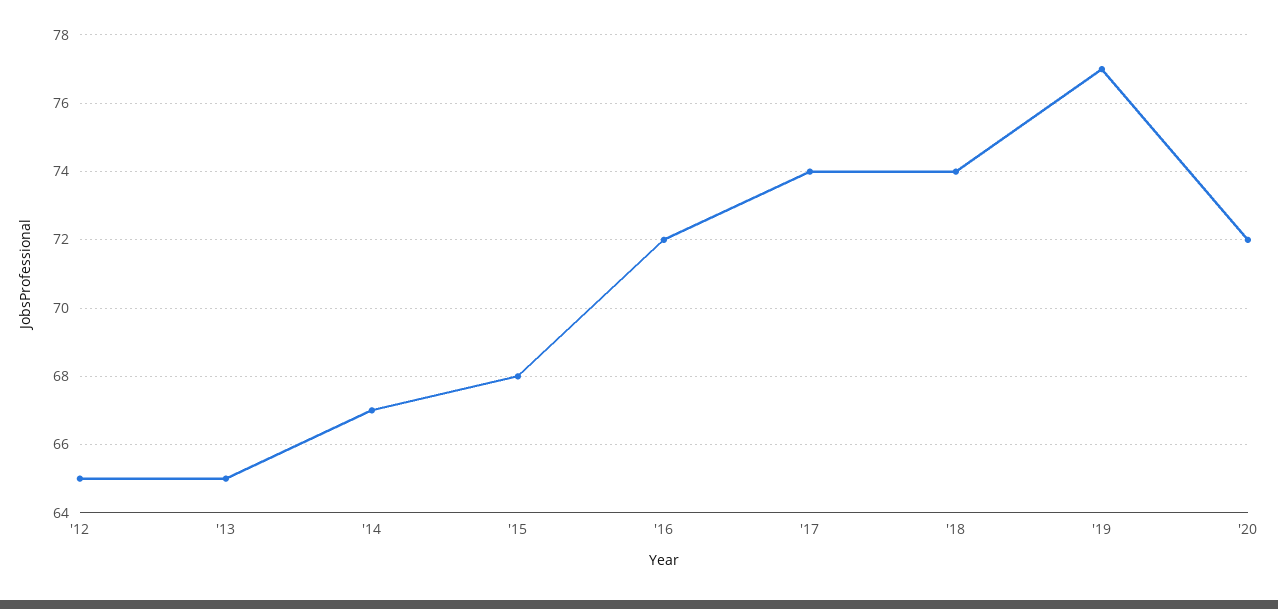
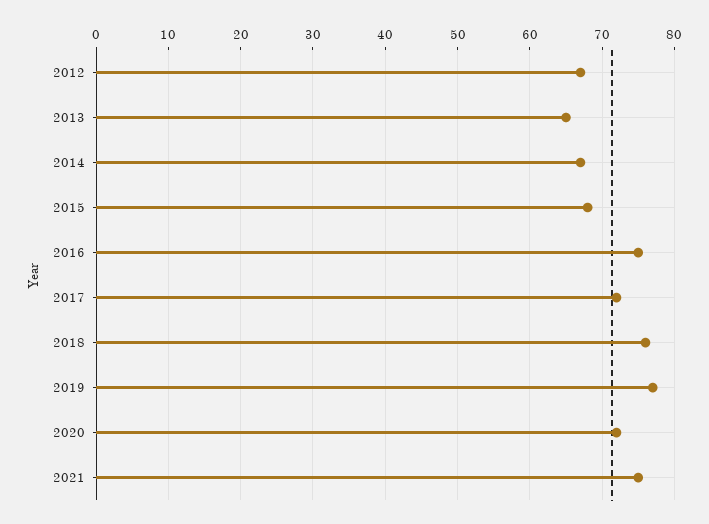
'12: 65 -> 67
'16: 72 -> 75
'17: 74 -> 72
'18: 74 -> 76
2021: none -> 75

